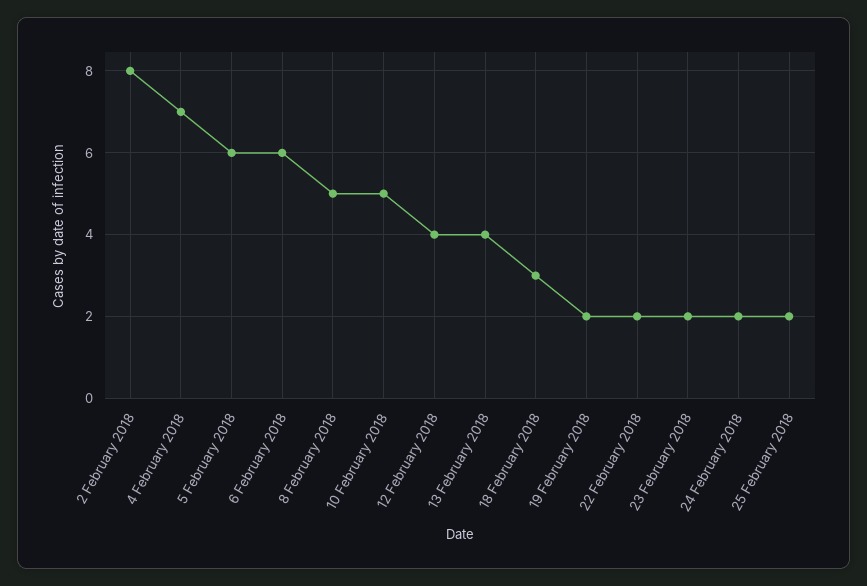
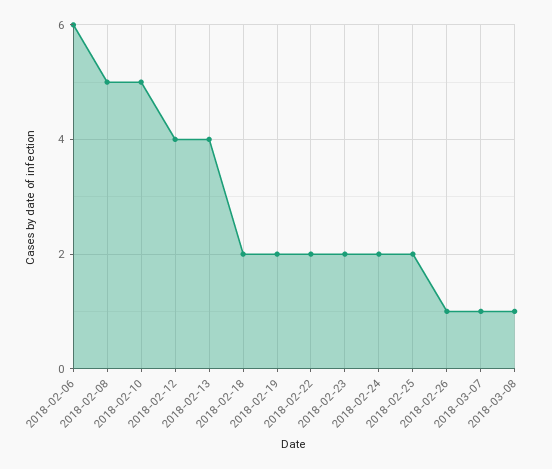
2 February 2018: 8 -> none
4 February 2018: 7 -> none
5 February 2018: 6 -> none
18 February 2018: 3 -> 2
2018-02-26: none -> 1
2018-03-07: none -> 1
2018-03-08: none -> 1

